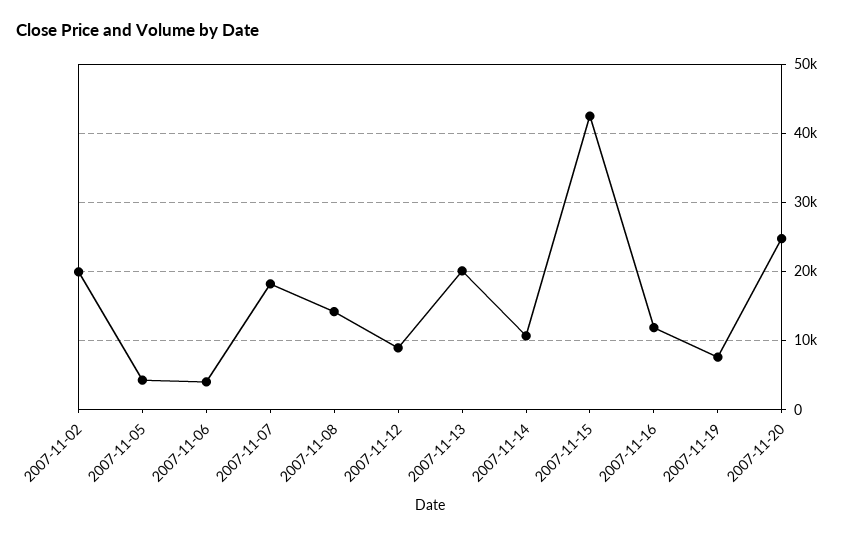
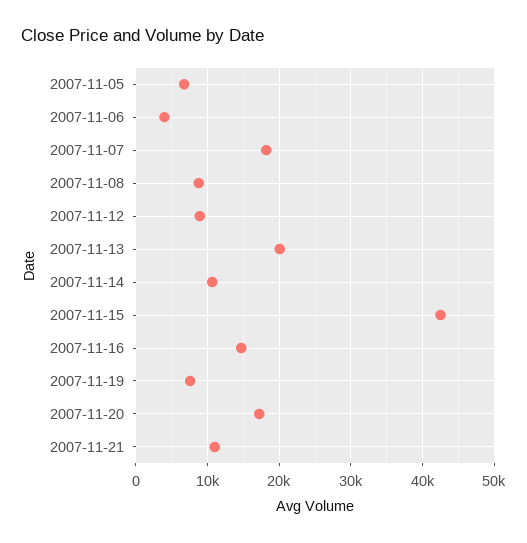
2007-11-02: 20000 -> none
2007-11-05: 4000 -> 7000
2007-11-08: 14000 -> 9000
2007-11-16: 12000 -> 15000
2007-11-20: 25000 -> 17000
2007-11-21: none -> 11000

